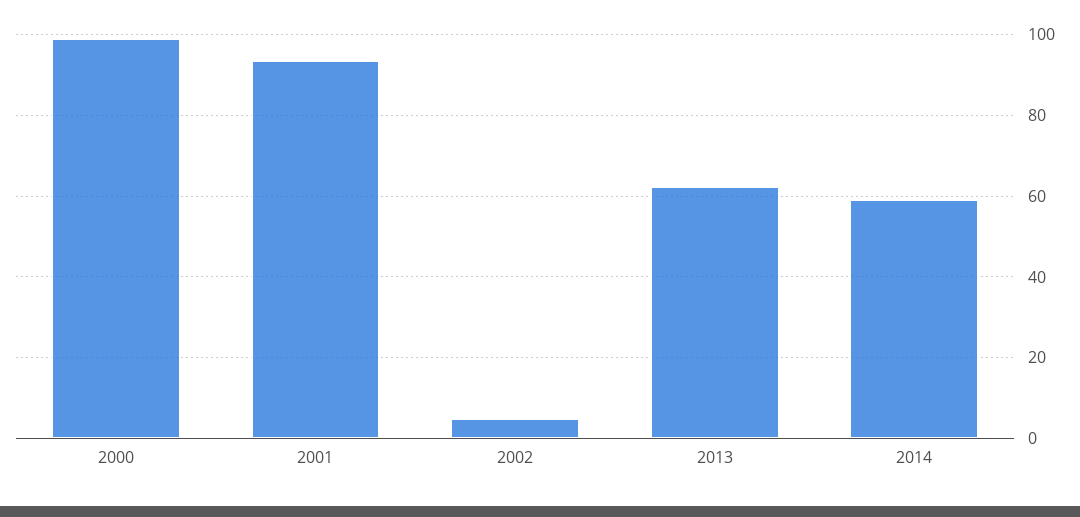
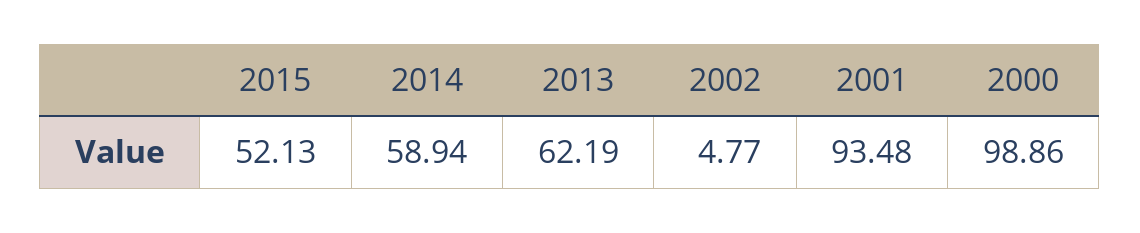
2015: none -> 52.13

